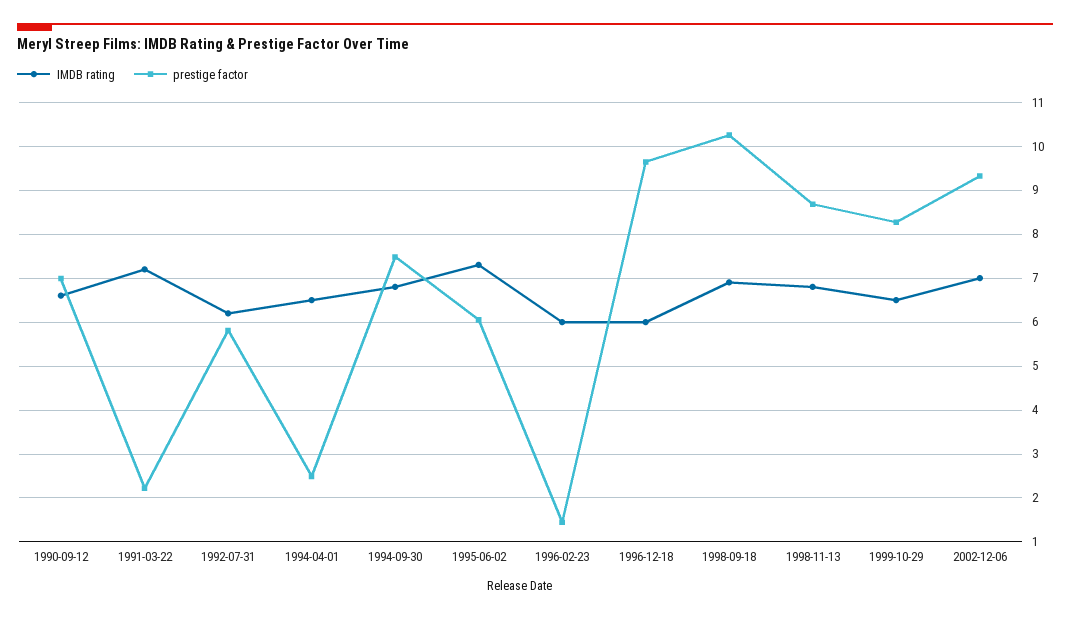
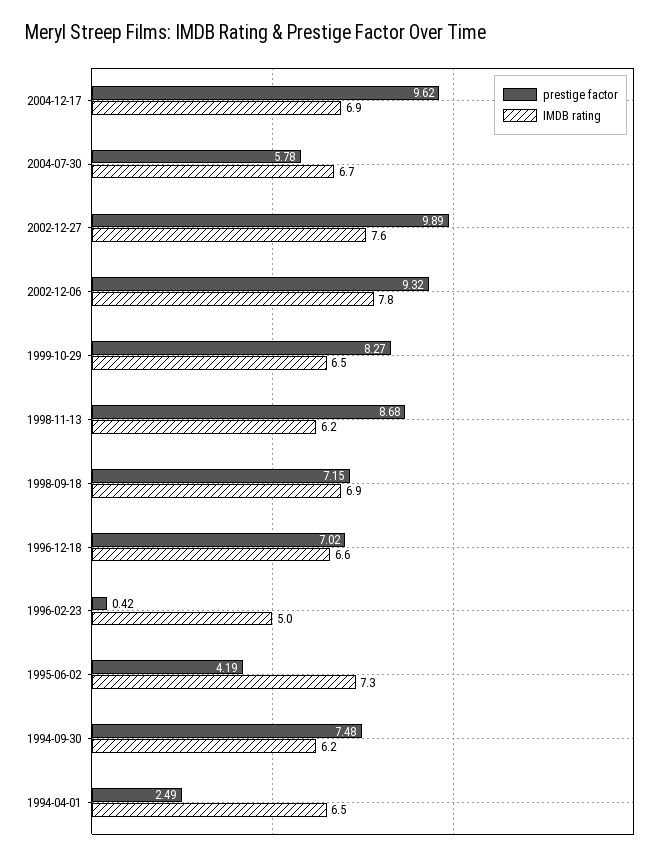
IMDB rating, 1990-09-12: 6.6 -> none
prestige factor, 1990-09-12: 7 -> none
IMDB rating, 1991-03-22: 7.2 -> none
prestige factor, 1991-03-22: 2.2 -> none
IMDB rating, 1992-07-31: 6.2 -> none
prestige factor, 1992-07-31: 5.8 -> none
IMDB rating, 1994-09-30: 6.8 -> 6.2
prestige factor, 1995-06-02: 6 -> 4.19
IMDB rating, 1996-02-23: 6 -> 5
prestige factor, 1996-02-23: 1.4 -> 0.42
IMDB rating, 1996-12-18: 6 -> 6.6
prestige factor, 1996-12-18: 9.6 -> 7.02
prestige factor, 1998-09-18: 10.2 -> 7.15
IMDB rating, 1998-11-13: 6.8 -> 6.2
IMDB rating, 2002-12-06: 7 -> 7.8
prestige factor, 2004-12-17: none -> 9.62
IMDB rating, 2004-12-17: none -> 6.9
prestige factor, 2004-07-30: none -> 5.78
IMDB rating, 2004-07-30: none -> 6.7
prestige factor, 2002-12-27: none -> 9.89
IMDB rating, 2002-12-27: none -> 7.6

